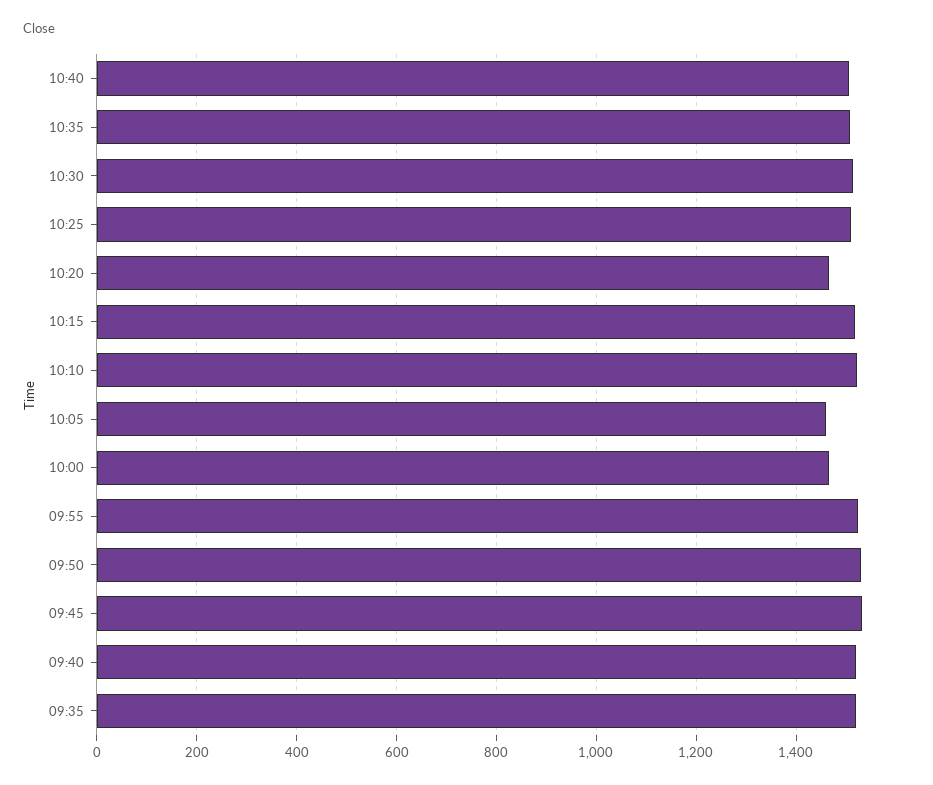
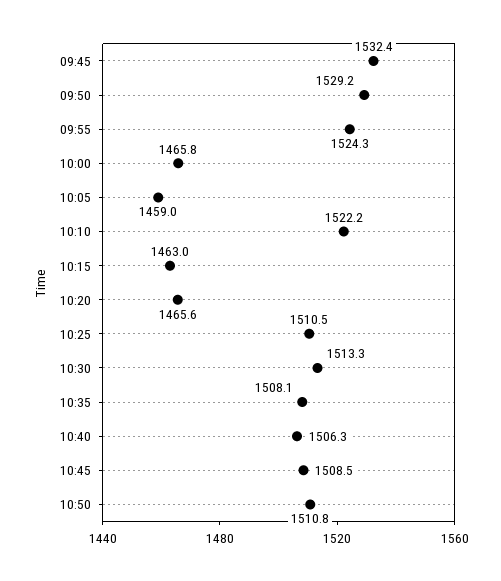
10:15: 1520 -> 1463
09:40: 1520 -> none
09:35: 1520 -> none
10:45: none -> 1508.5
10:50: none -> 1510.8

